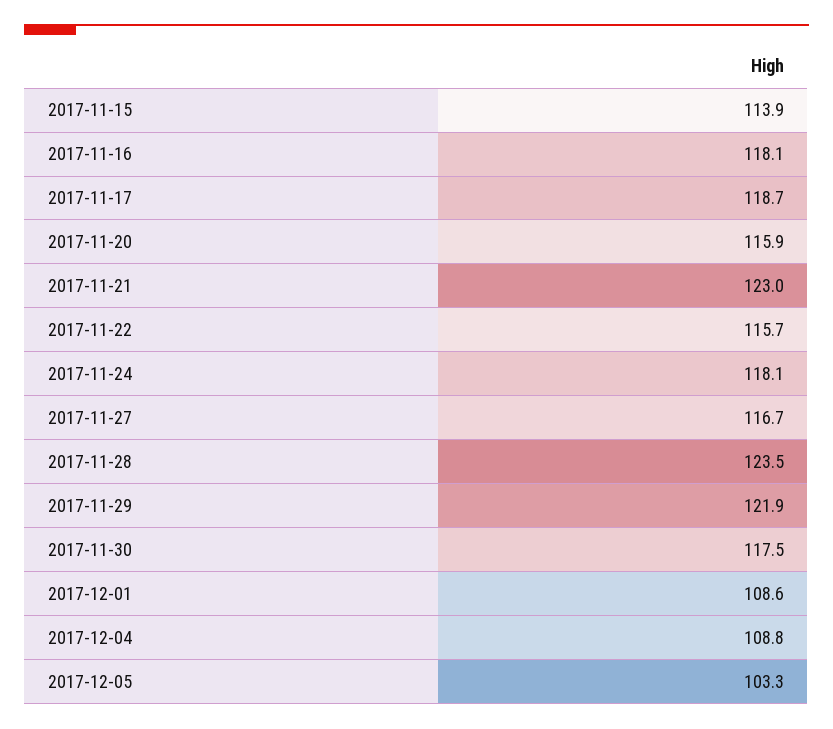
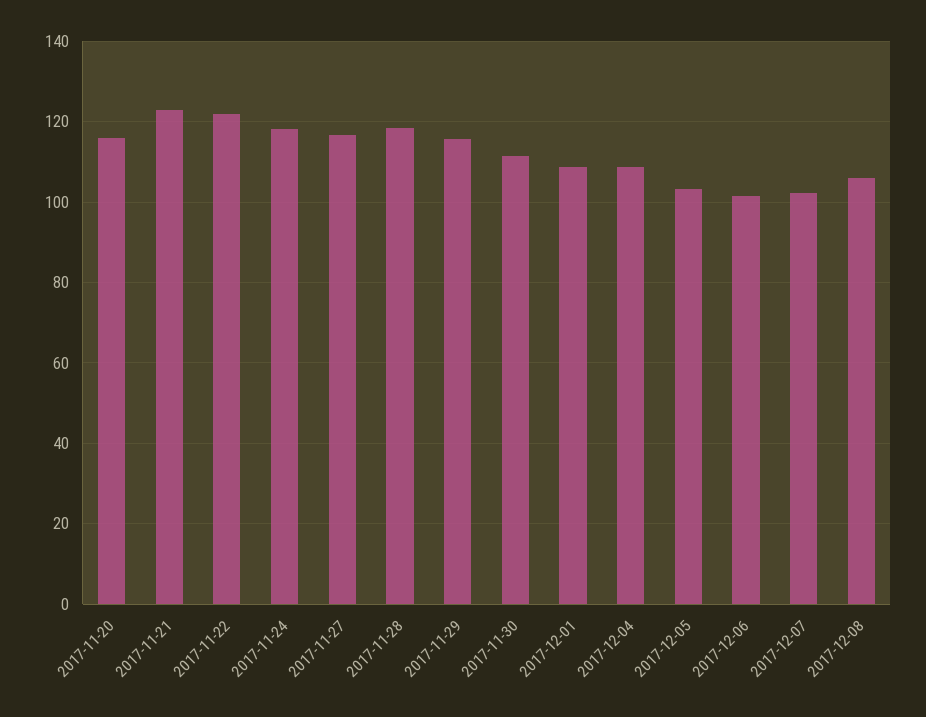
2017-11-15: 113.9 -> none
2017-11-16: 118.1 -> none
2017-11-17: 118.7 -> none
2017-11-22: 115.7 -> 122
2017-11-28: 123.5 -> 118
2017-11-29: 121.9 -> 116
2017-11-30: 117.5 -> 112
2017-12-06: none -> 102
2017-12-07: none -> 102
2017-12-08: none -> 106

